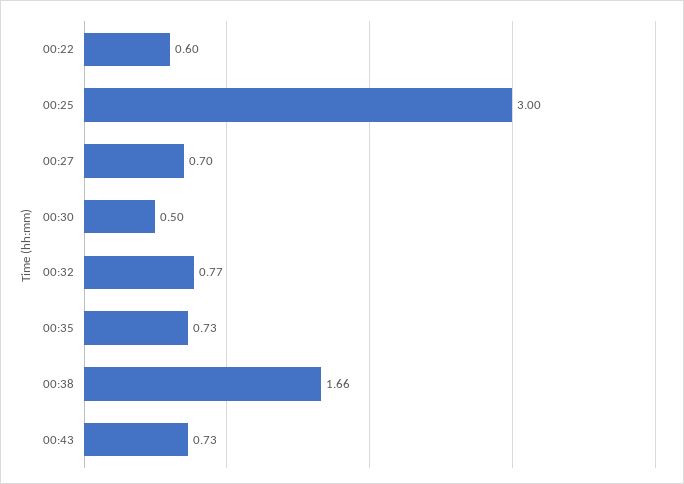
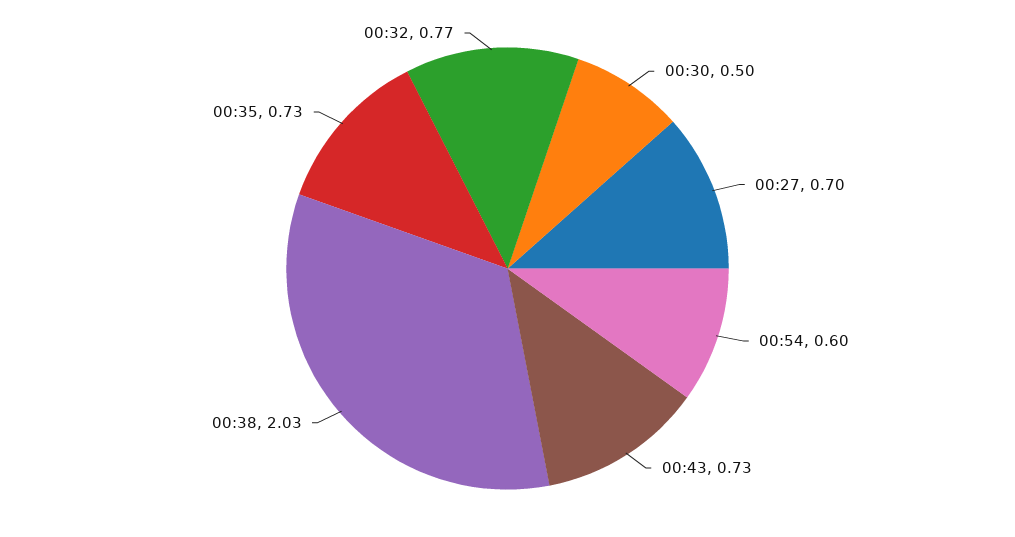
00:22: 0.6 -> none
00:25: 3 -> none
00:38: 1.66 -> 2.03
00:54: none -> 0.6

